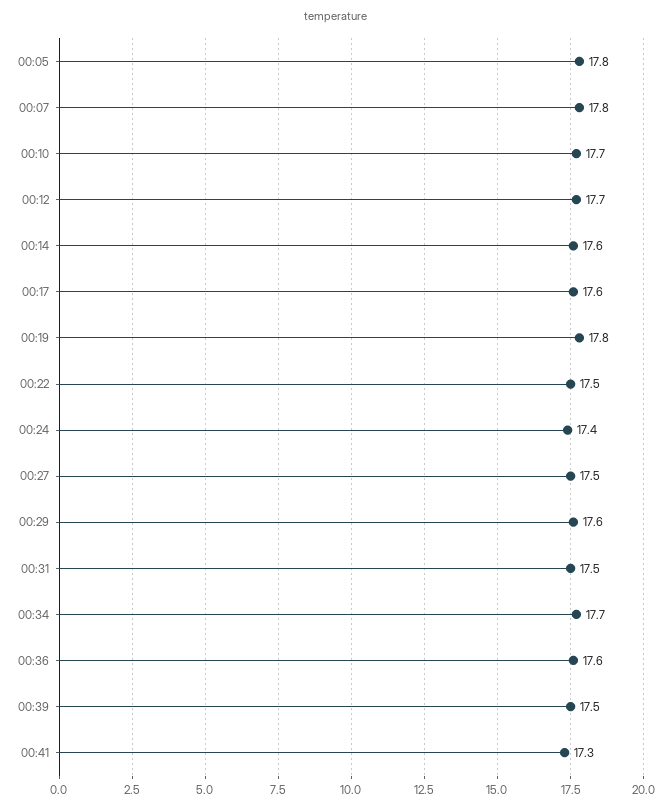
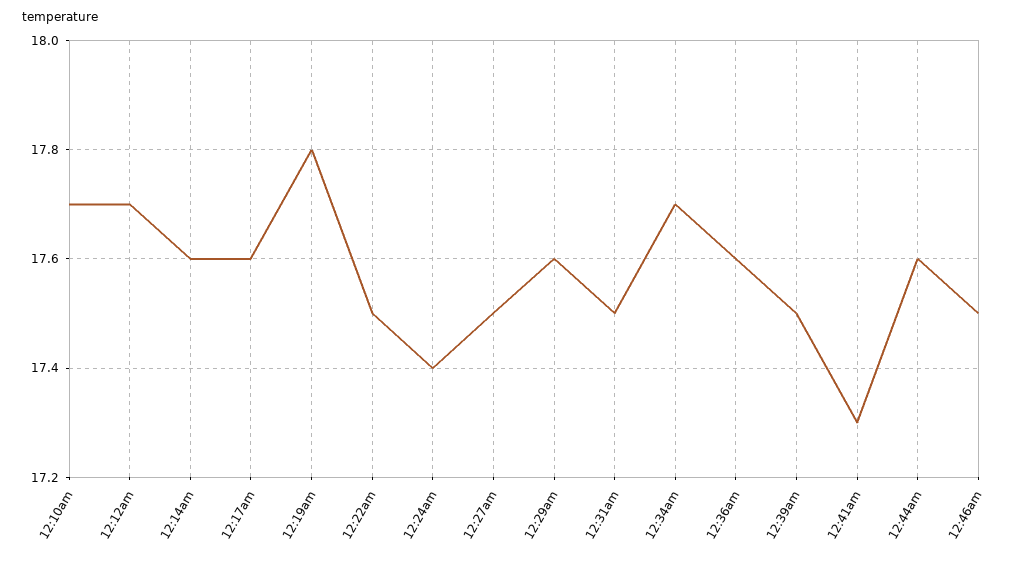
00:05: 17.8 -> none
00:07: 17.8 -> none
12:44am: none -> 17.6
12:46am: none -> 17.5

